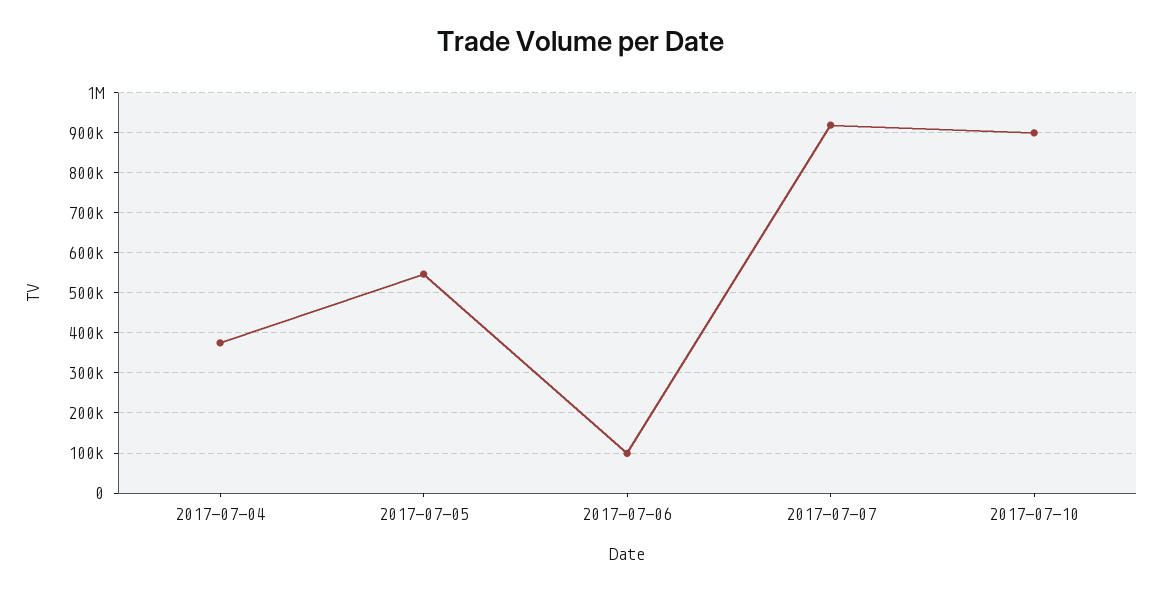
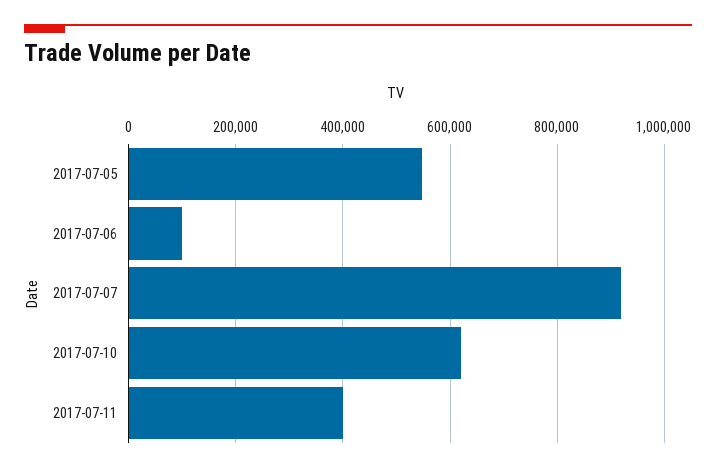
2017-07-04: 380000 -> none
2017-07-10: 900000 -> 620000
2017-07-11: none -> 400000

